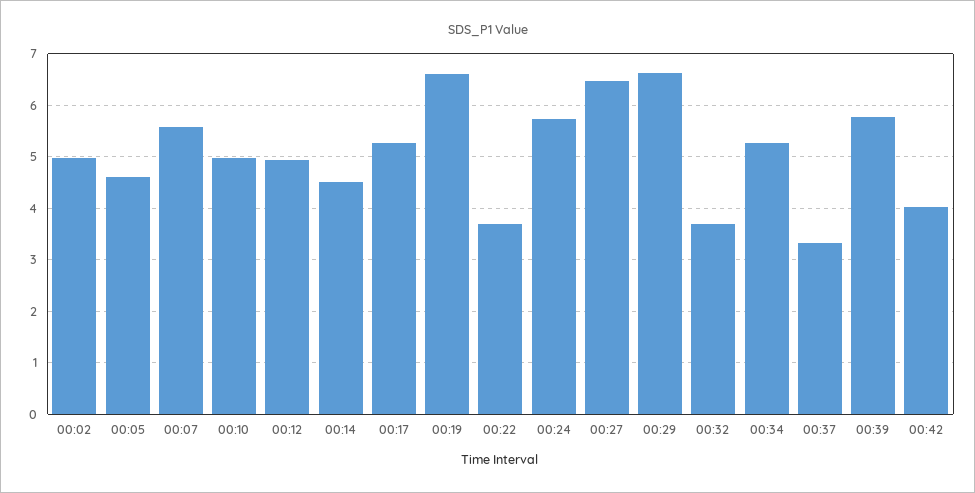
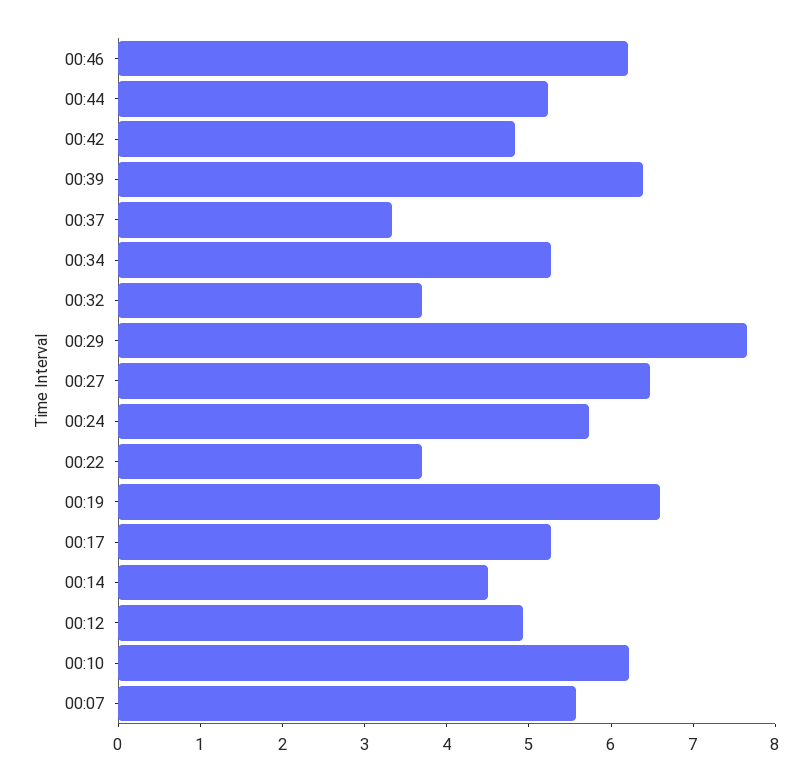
00:02: 5 -> none
00:05: 4.6 -> none
00:10: 5 -> 6.2
00:29: 6.6 -> 7.6
00:39: 5.8 -> 6.4
00:42: 4 -> 4.8
00:46: none -> 6.2
00:44: none -> 5.2

